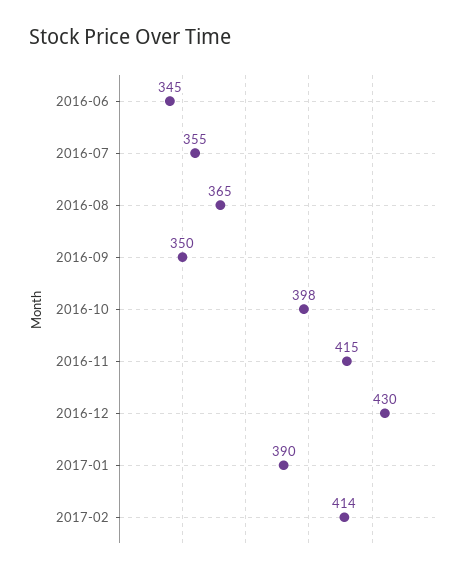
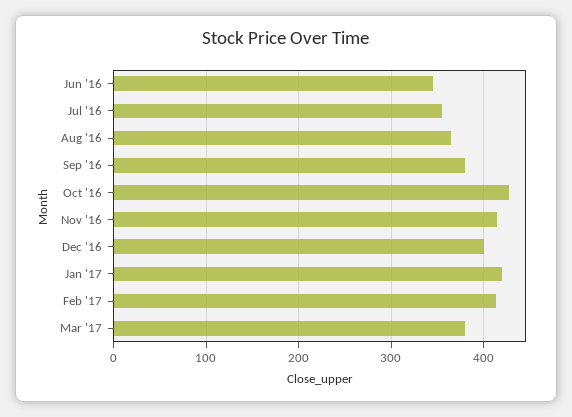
2016-09: 350 -> 380
2016-10: 398 -> 430
2016-12: 430 -> 400
2017-01: 390 -> 420
Mar '17: none -> 380

